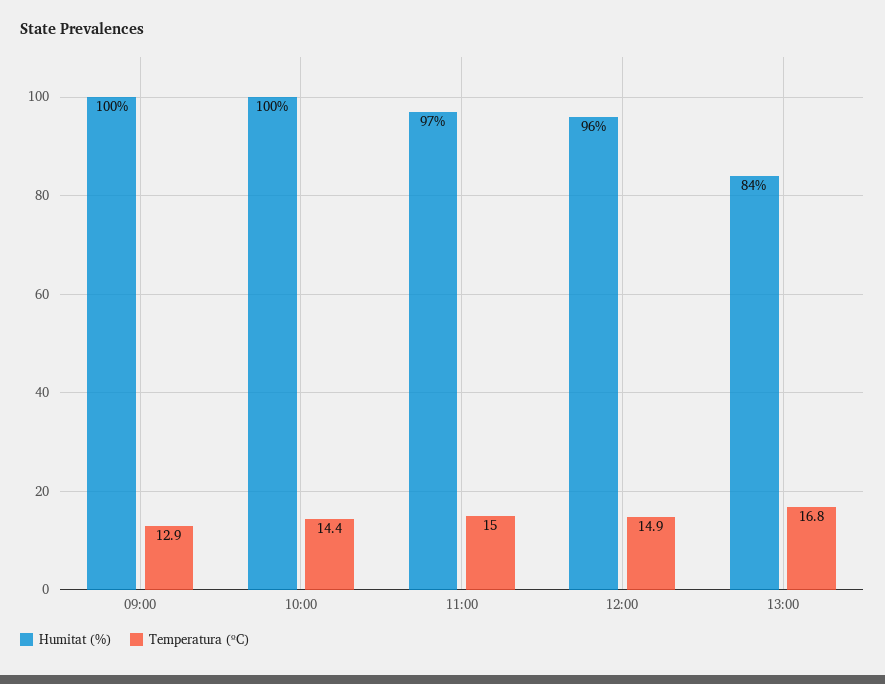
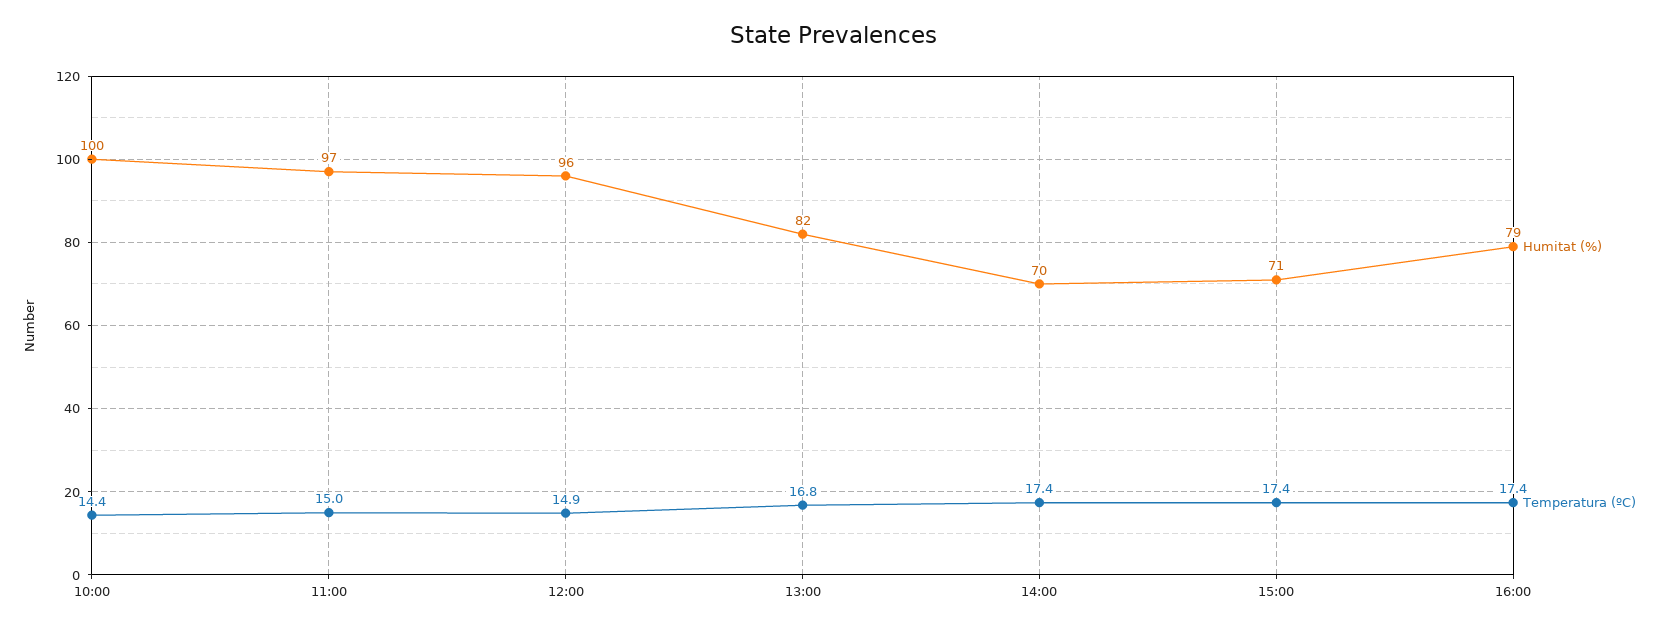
Humitat (%), 09:00: 100 -> none
Temperatura (ºC), 09:00: 12.9 -> none
Humitat (%), 13:00: 84 -> 82
Humitat (%), 14:00: none -> 70
Temperatura (ºC), 14:00: none -> 17.4
Humitat (%), 15:00: none -> 71
Temperatura (ºC), 15:00: none -> 17.4
Humitat (%), 16:00: none -> 79
Temperatura (ºC), 16:00: none -> 17.4

